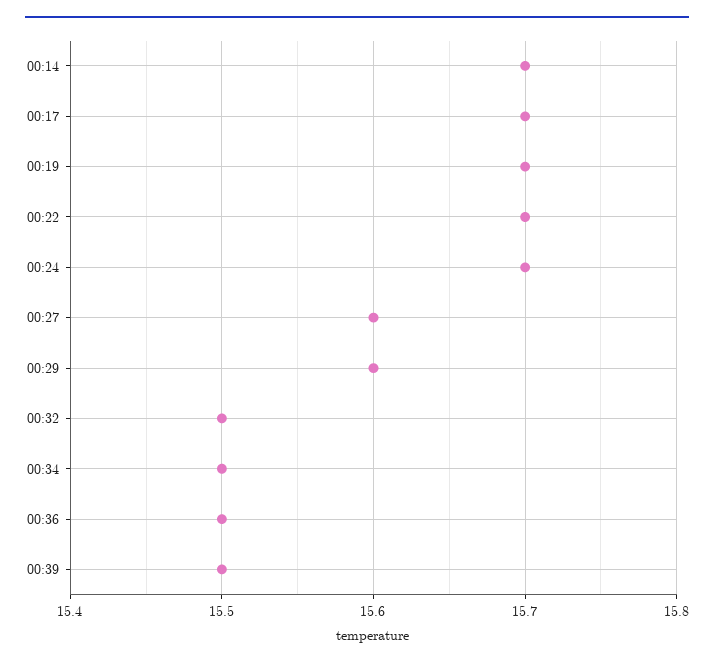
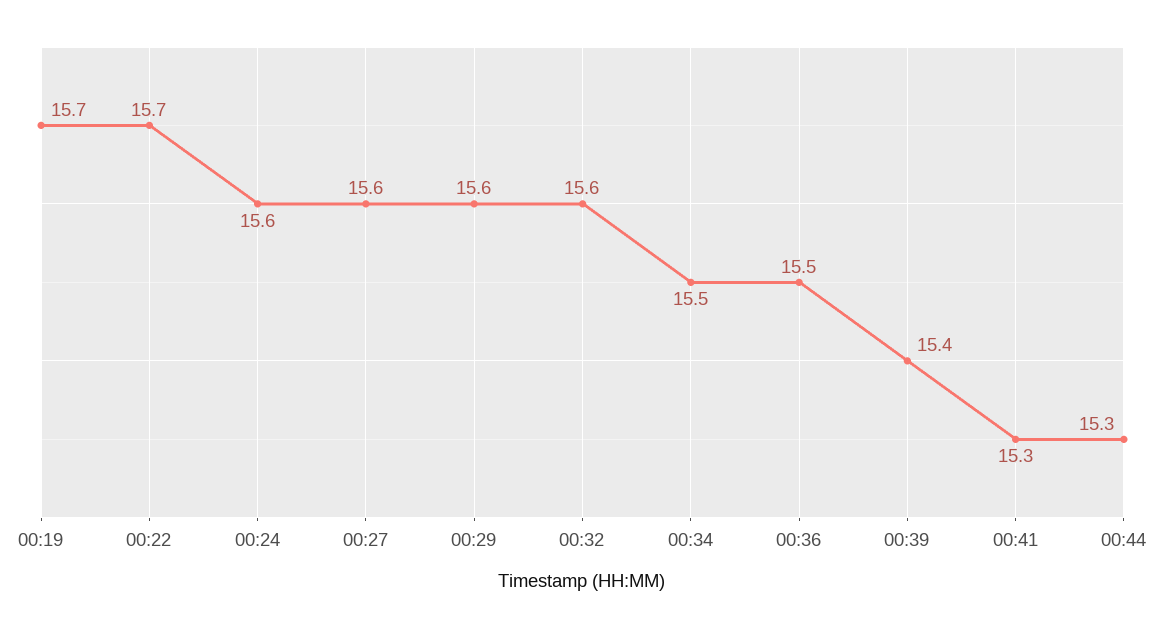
00:14: 15.7 -> none
00:17: 15.7 -> none
00:24: 15.7 -> 15.6
00:32: 15.5 -> 15.6
00:39: 15.5 -> 15.4
00:41: none -> 15.3
00:44: none -> 15.3

